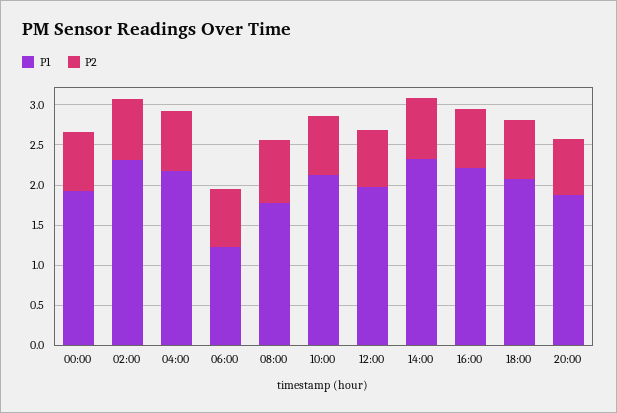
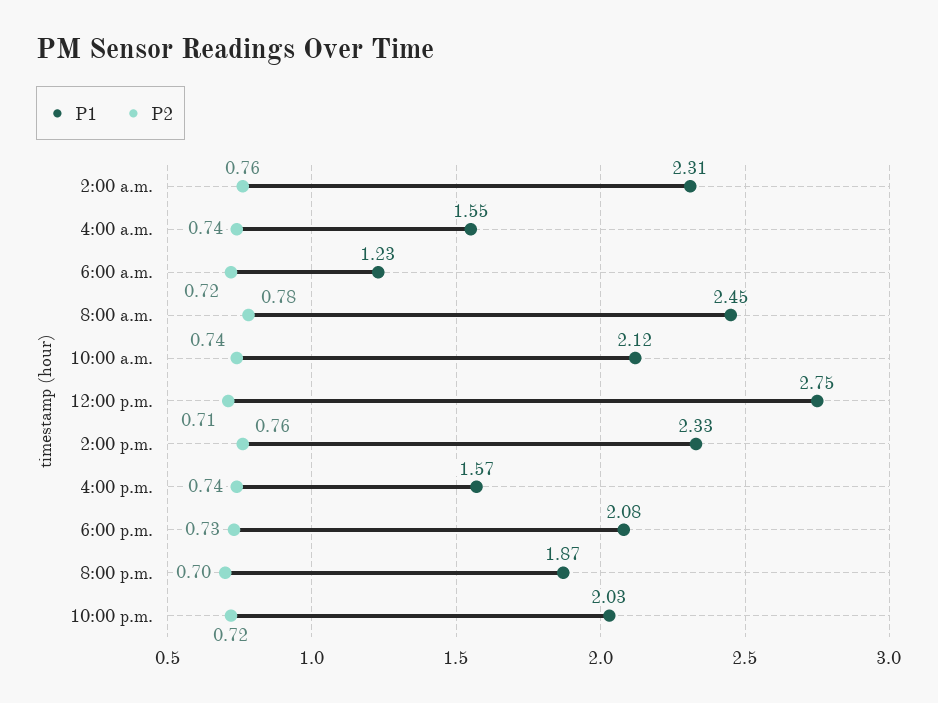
P1, 00:00: 1.9 -> none
P2, 00:00: 0.7 -> none
P1, 04:00: 2.2 -> 1.55
P1, 08:00: 1.8 -> 2.45
P1, 12:00: 2 -> 2.75
P1, 16:00: 2.2 -> 1.57
P1, 10:00 p.m.: none -> 2.03
P2, 10:00 p.m.: none -> 0.72

